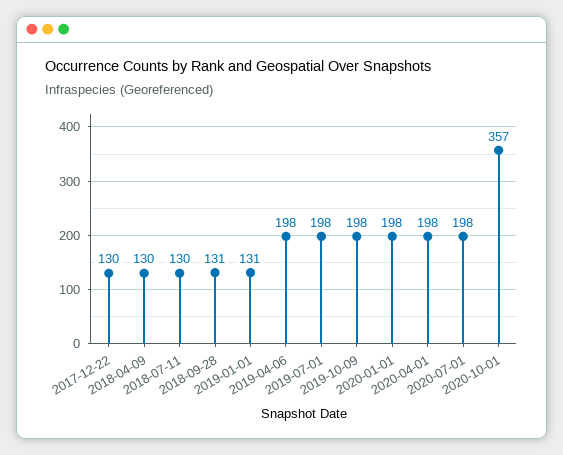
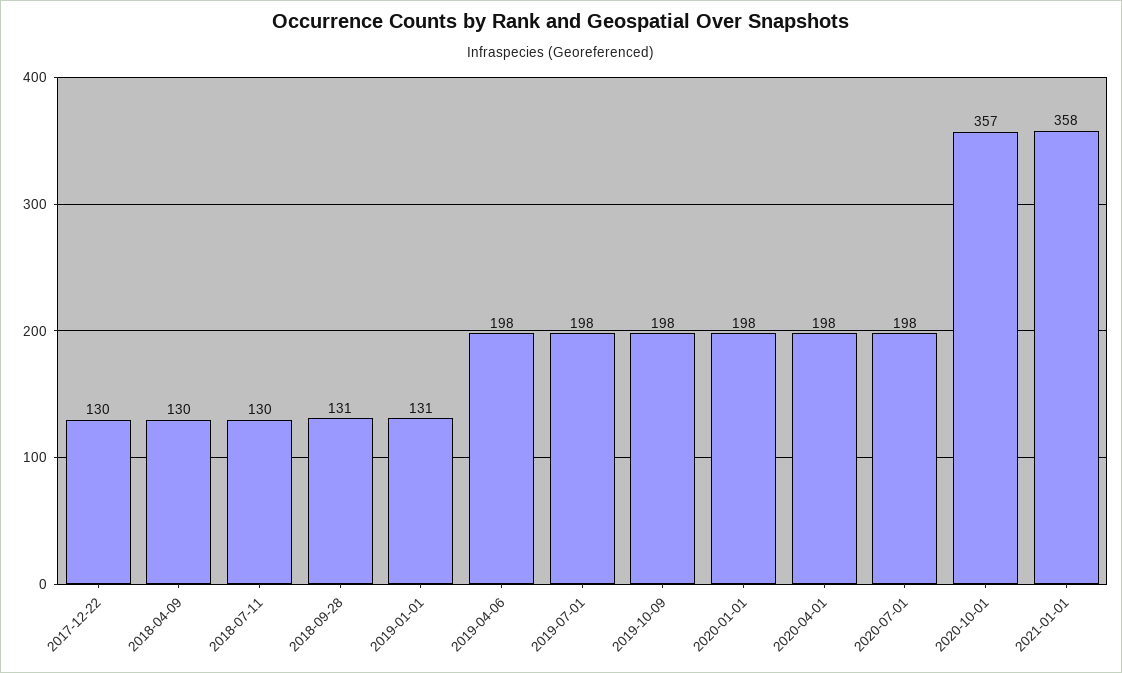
2021-01-01: none -> 358

